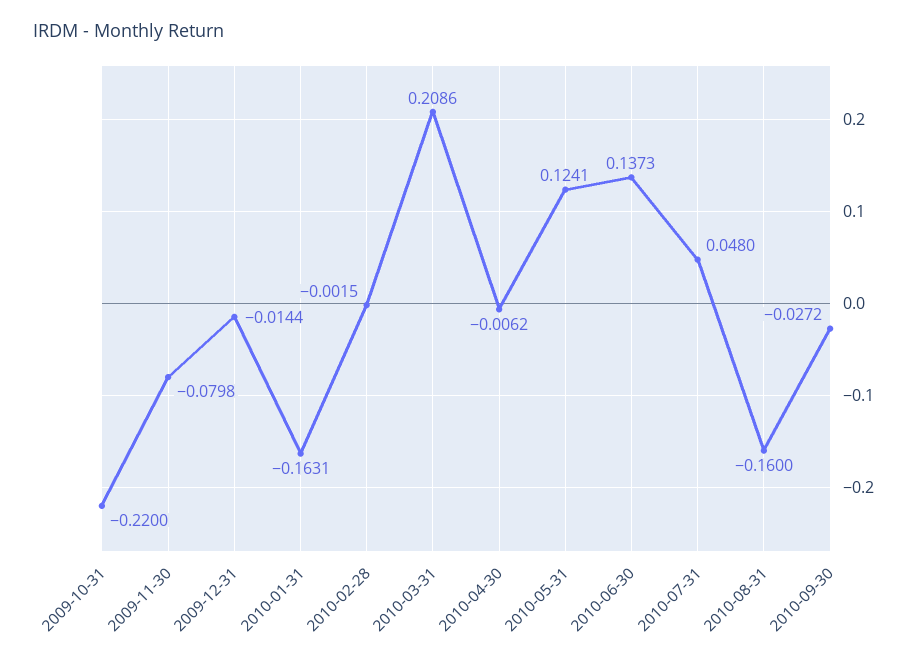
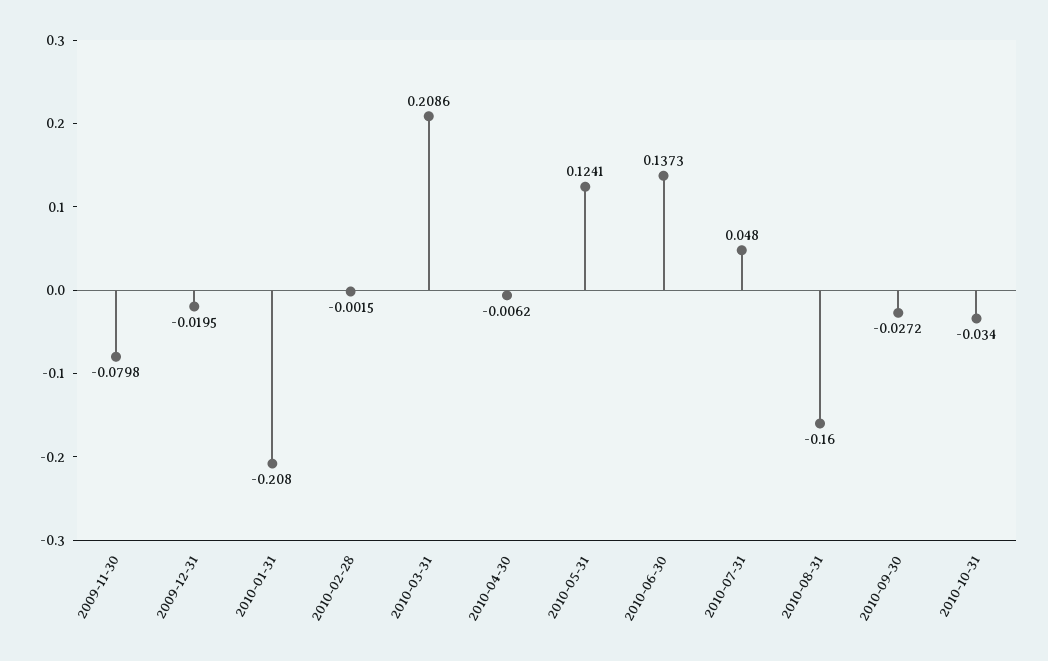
2009-10-31: -0.22 -> none
2009-12-31: -0.0144 -> -0.0195
2010-01-31: -0.1631 -> -0.208
2010-10-31: none -> -0.034

